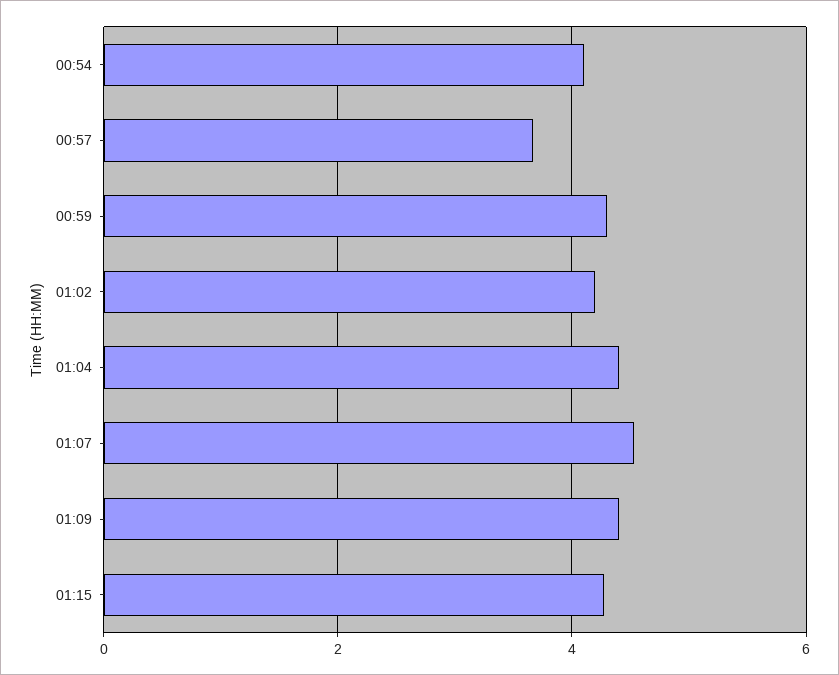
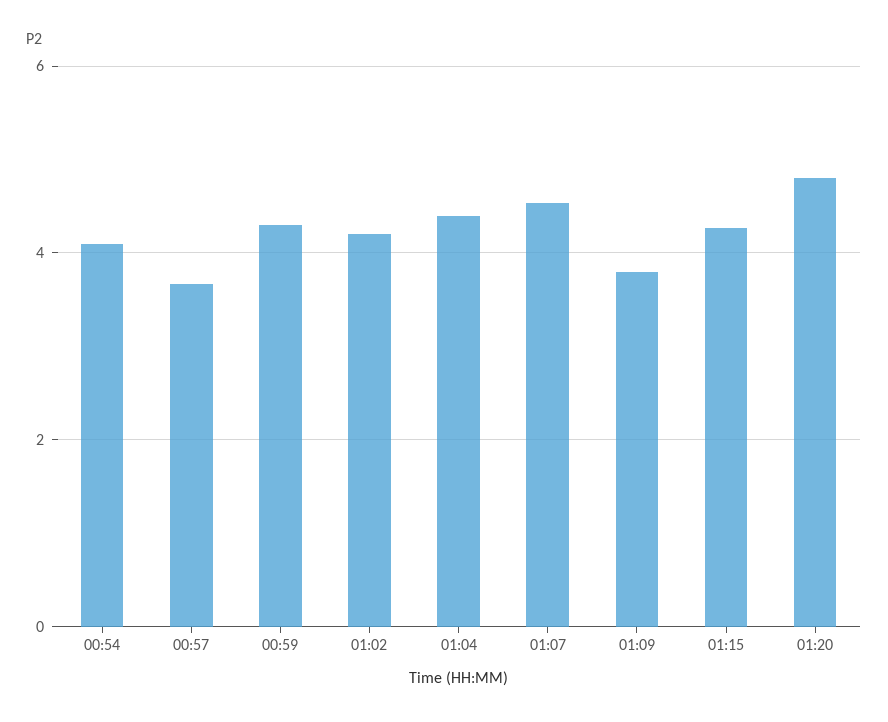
01:09: 4.4 -> 3.8
01:20: none -> 4.8

